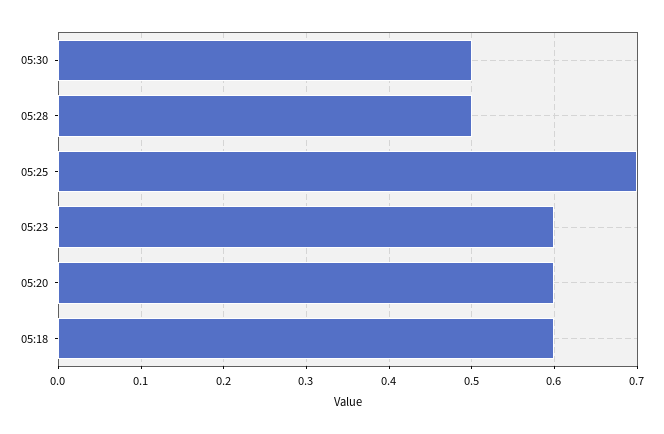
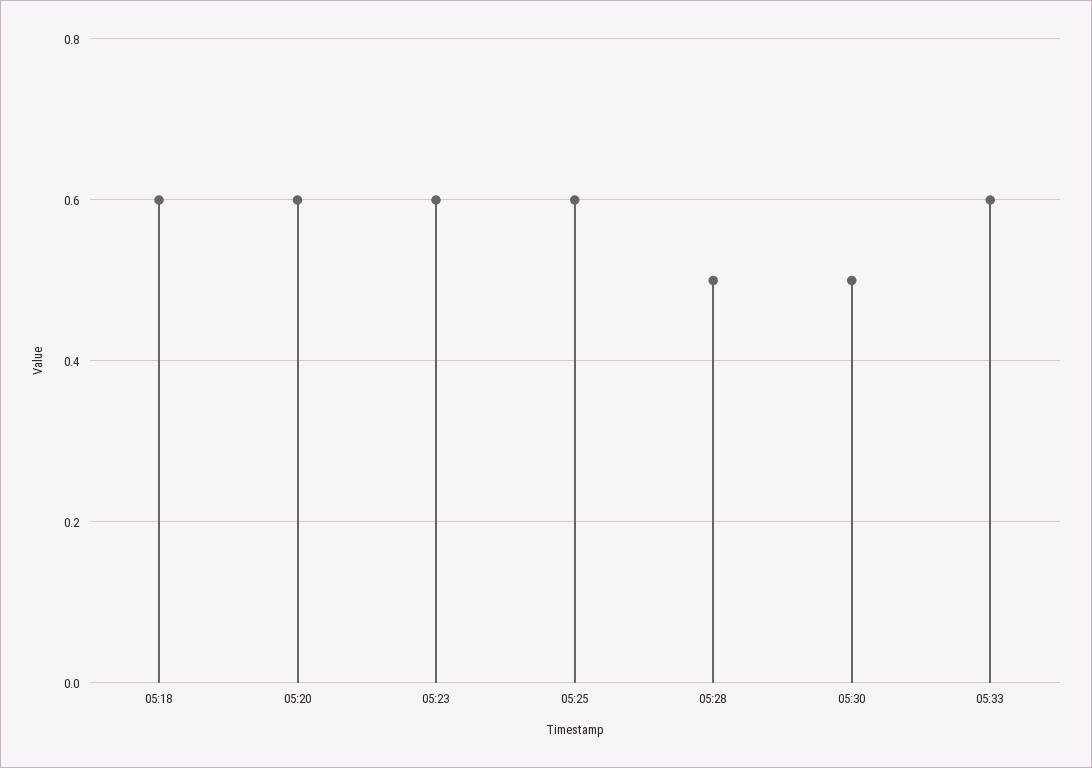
05:25: 0.7 -> 0.6
05:33: none -> 0.6

